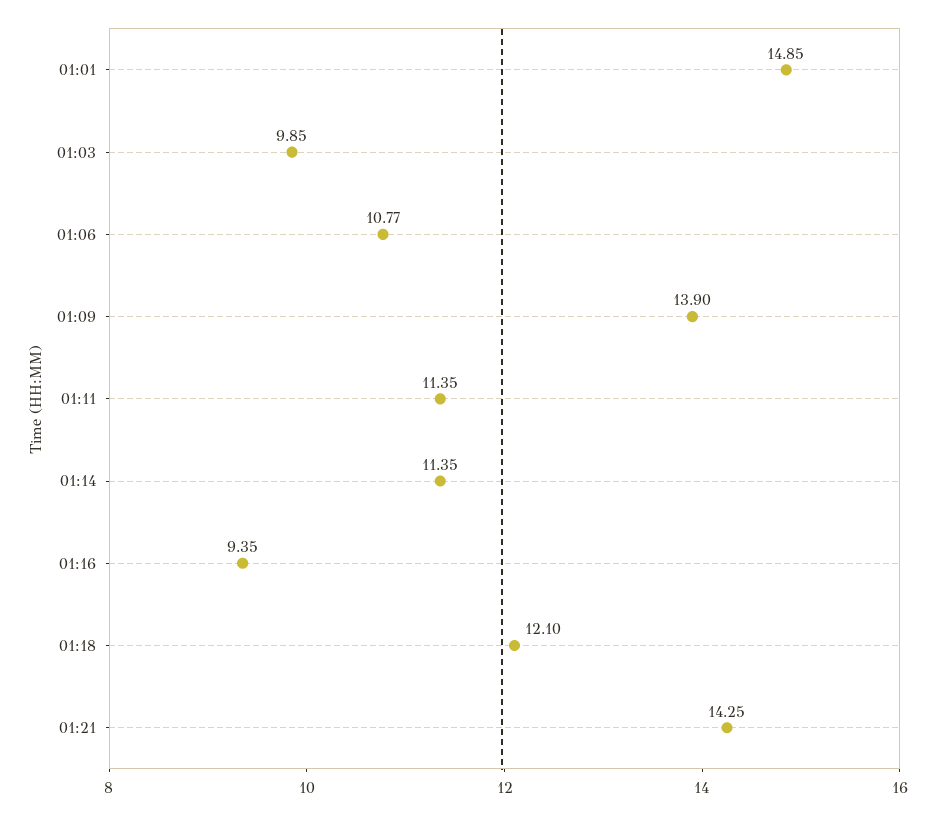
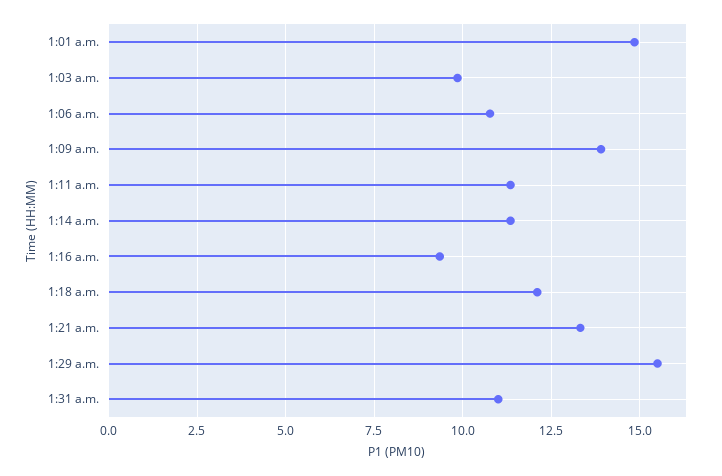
01:21: 14.25 -> 13.25
1:29 a.m.: none -> 15.5
1:31 a.m.: none -> 11

